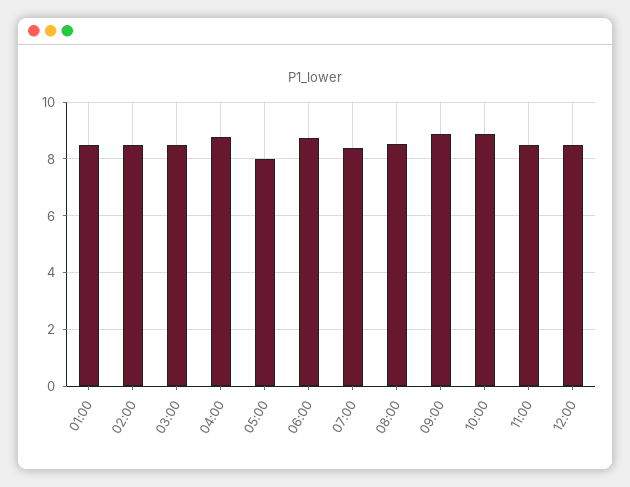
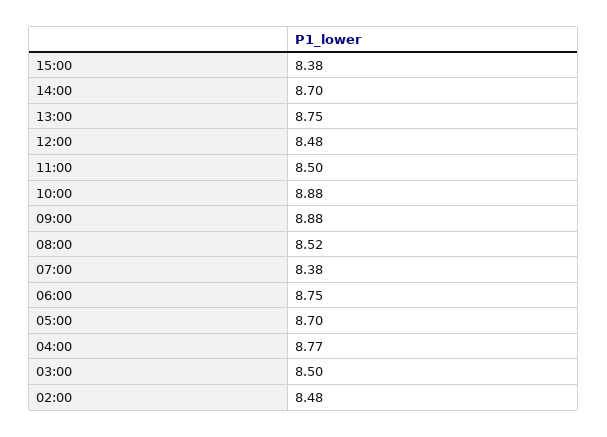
01:00: 8.5 -> none
05:00: 8 -> 8.7
15:00: none -> 8.38
14:00: none -> 8.7
13:00: none -> 8.75

